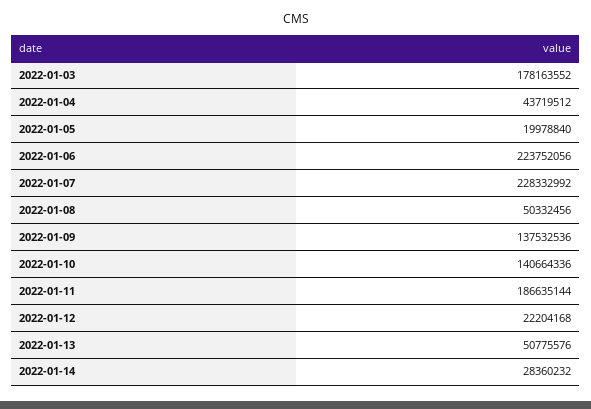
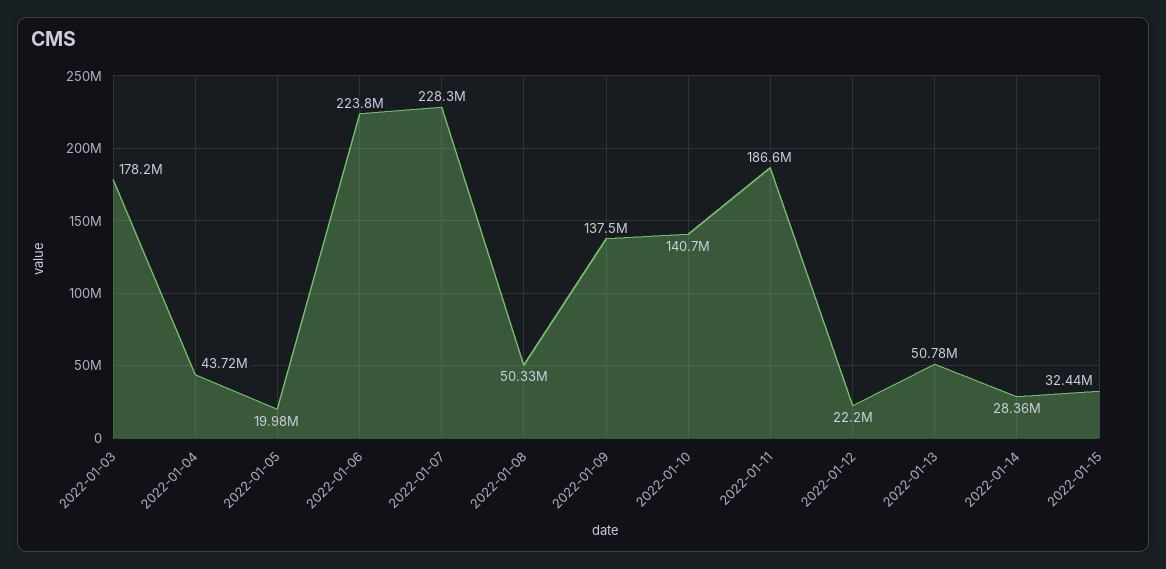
2022-01-15: none -> 32440000

